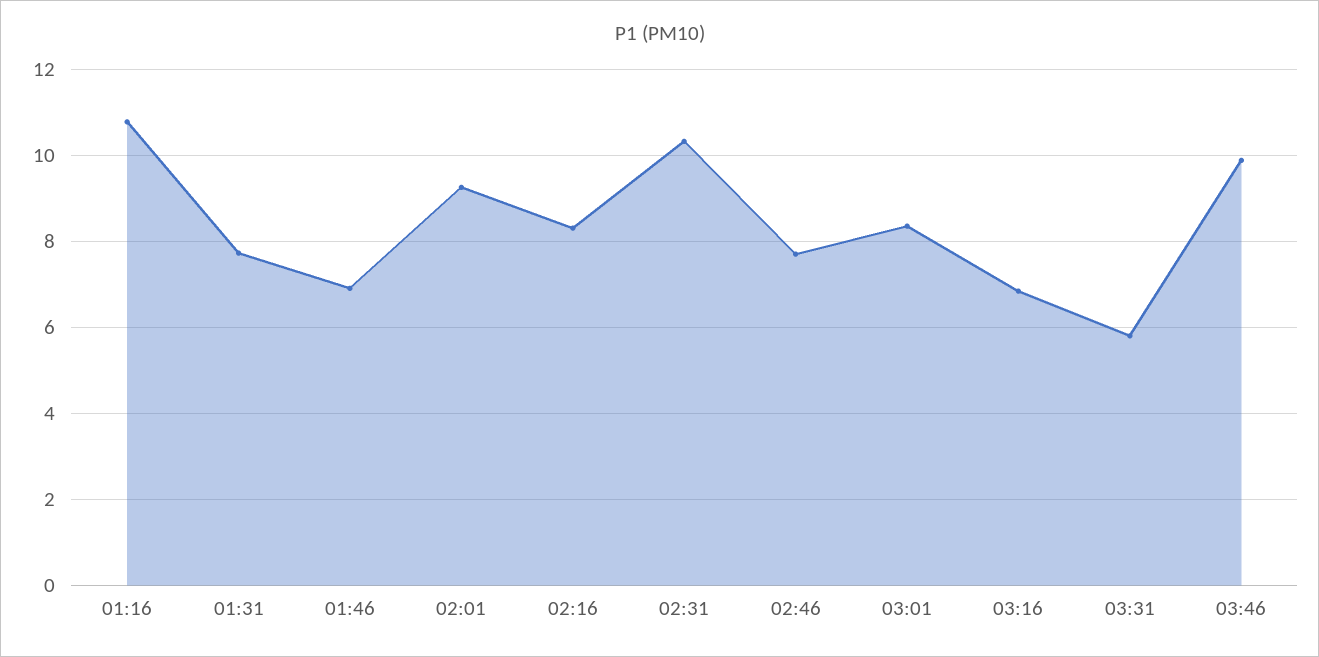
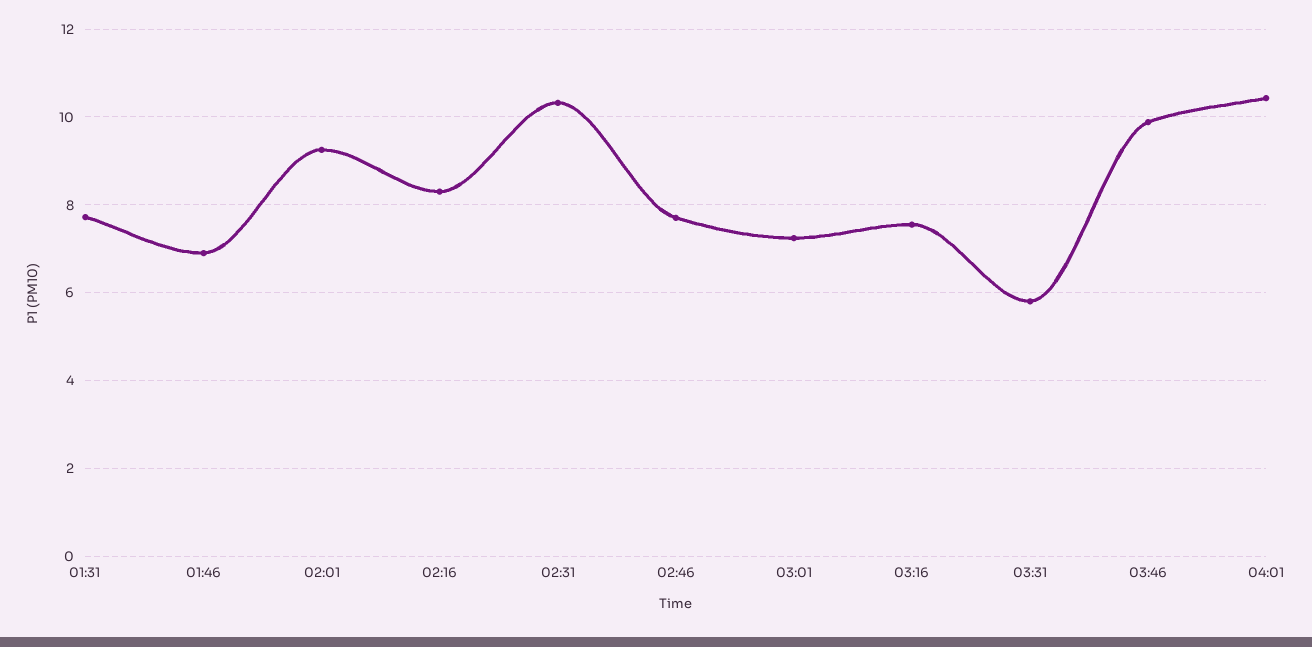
01:16: 10.8 -> none
03:01: 8.4 -> 7.2
03:16: 6.8 -> 7.6
04:01: none -> 10.4

